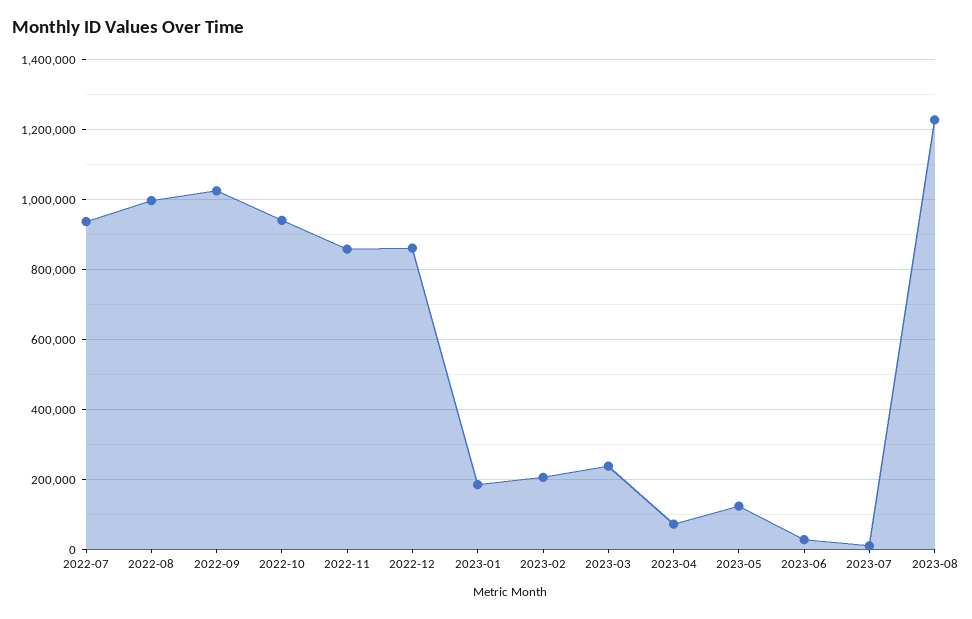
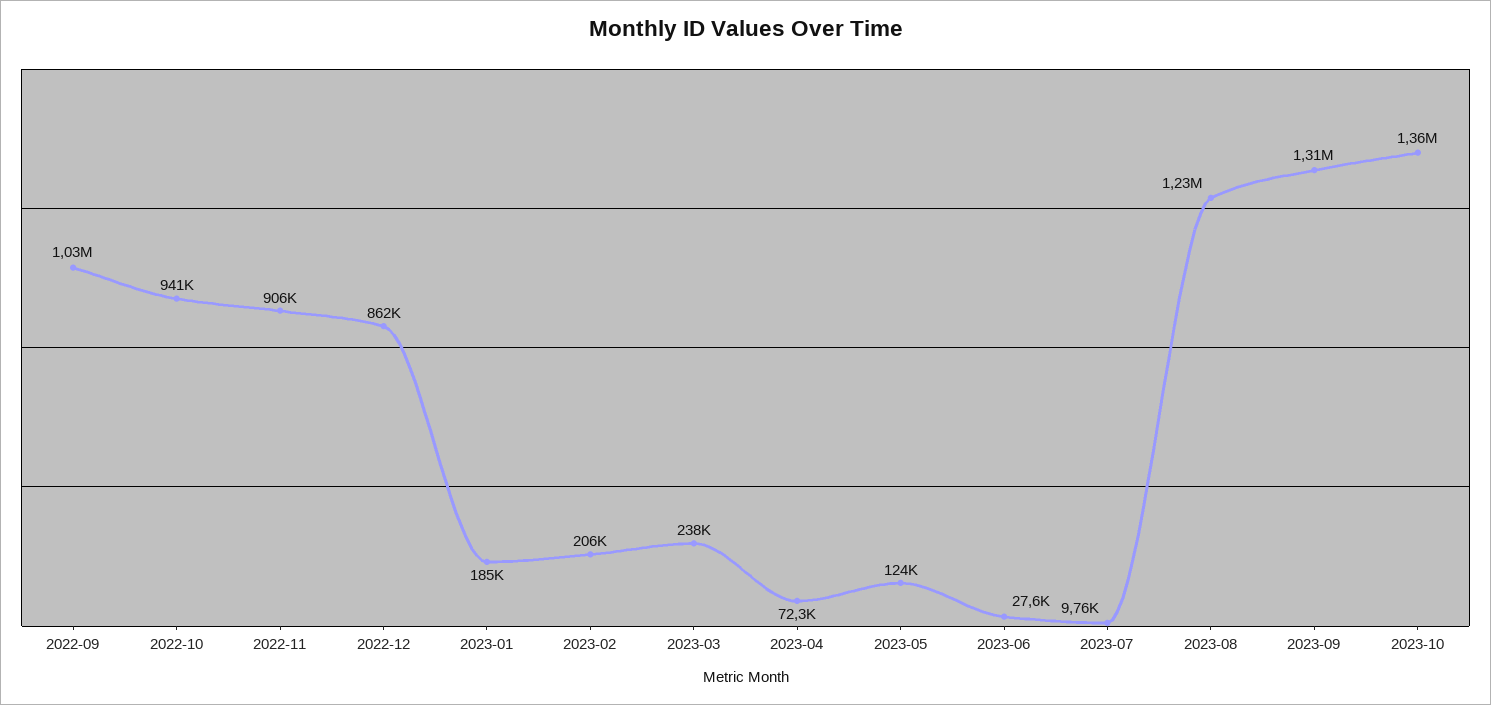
2022-07: 940000 -> none
2022-08: 1000000 -> none
2022-11: 860000 -> 906000
2023-09: none -> 1310000
2023-10: none -> 1360000

